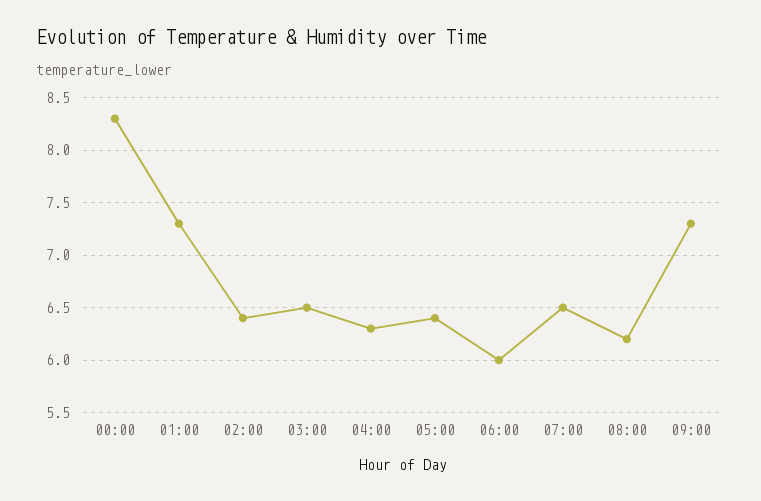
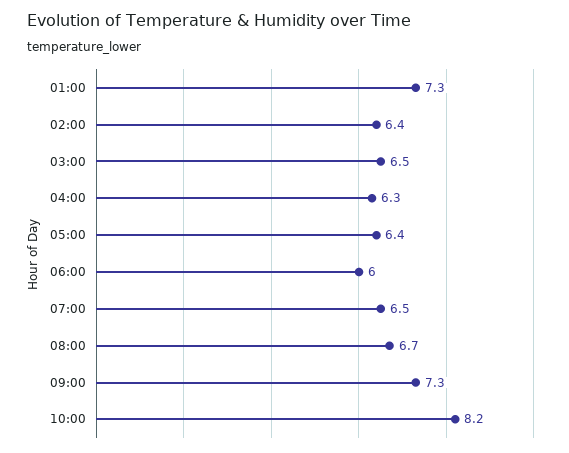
00:00: 8.3 -> none
08:00: 6.2 -> 6.7
10:00: none -> 8.2

